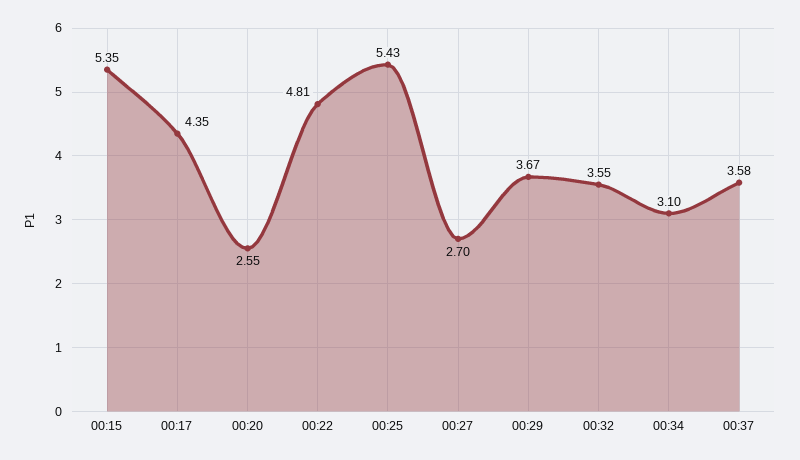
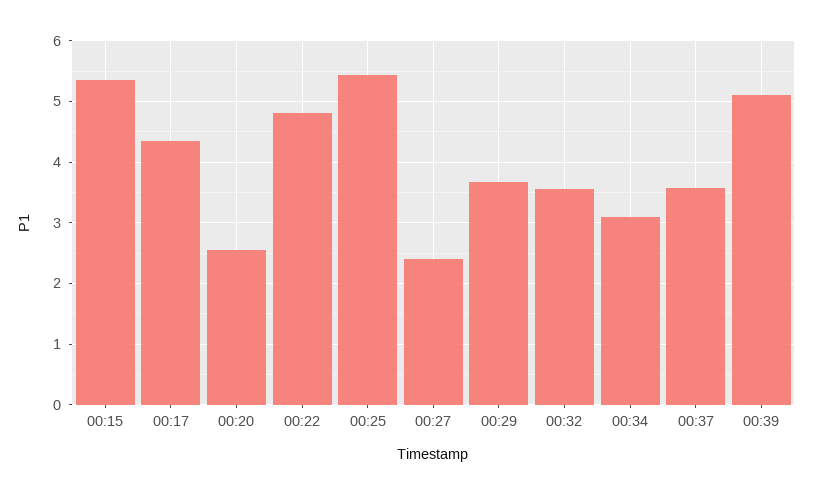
00:27: 2.7 -> 2.4
00:39: none -> 5.1

